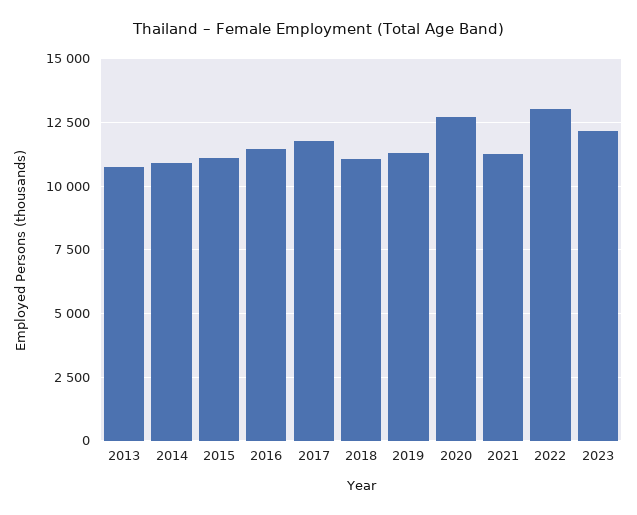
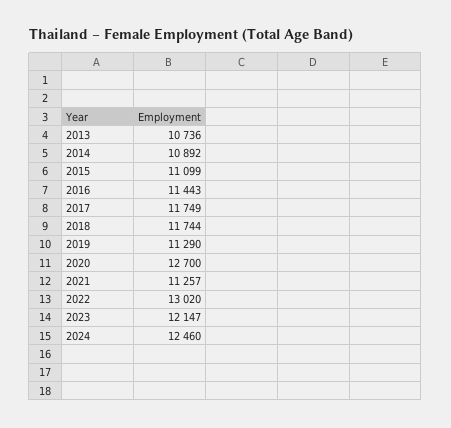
2018: 11000 -> 11744
2024: none -> 12460

